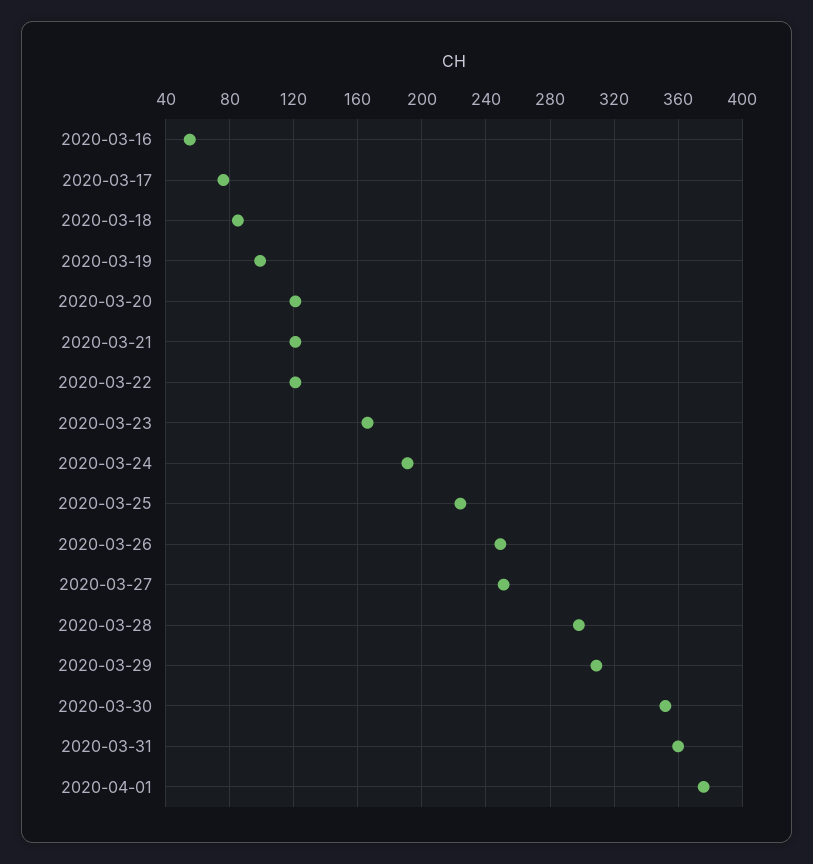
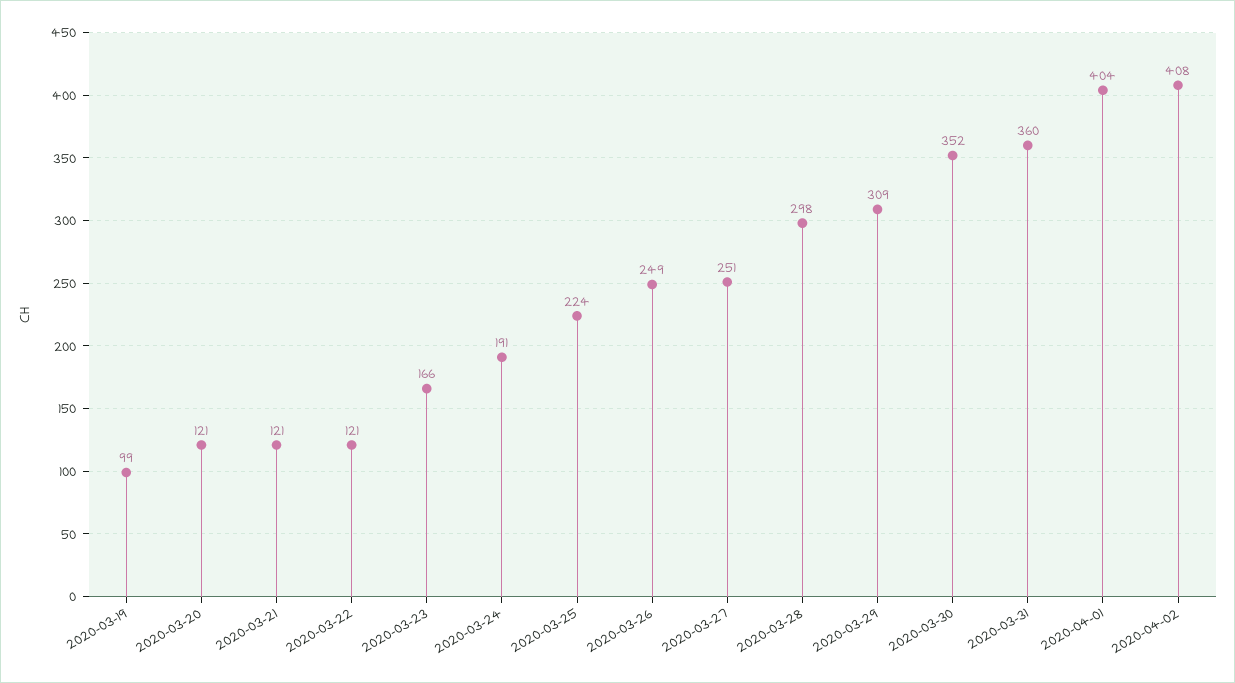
2020-03-16: 55 -> none
2020-03-17: 75 -> none
2020-03-18: 85 -> none
2020-04-01: 375 -> 404
2020-04-02: none -> 408

